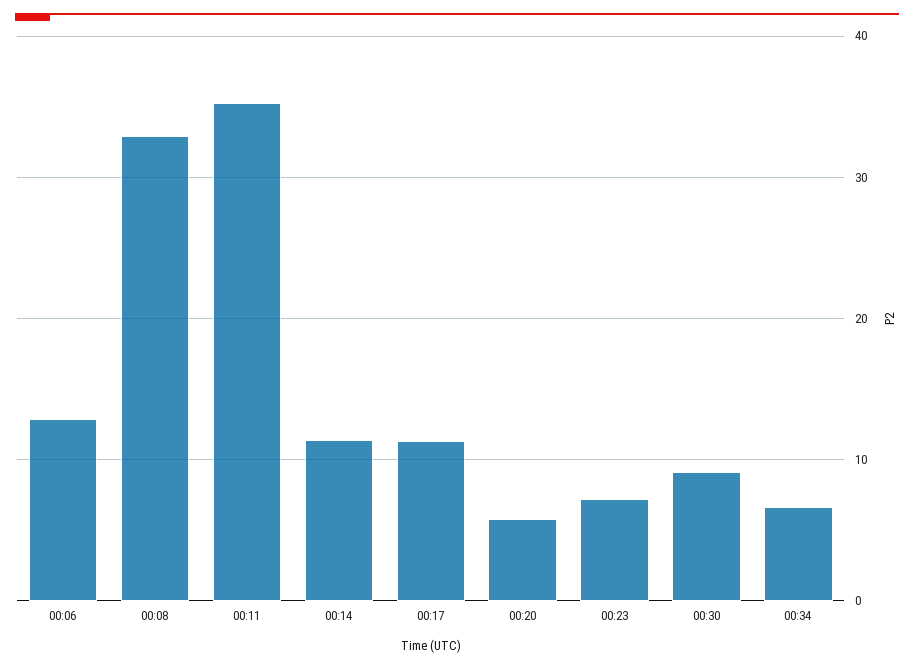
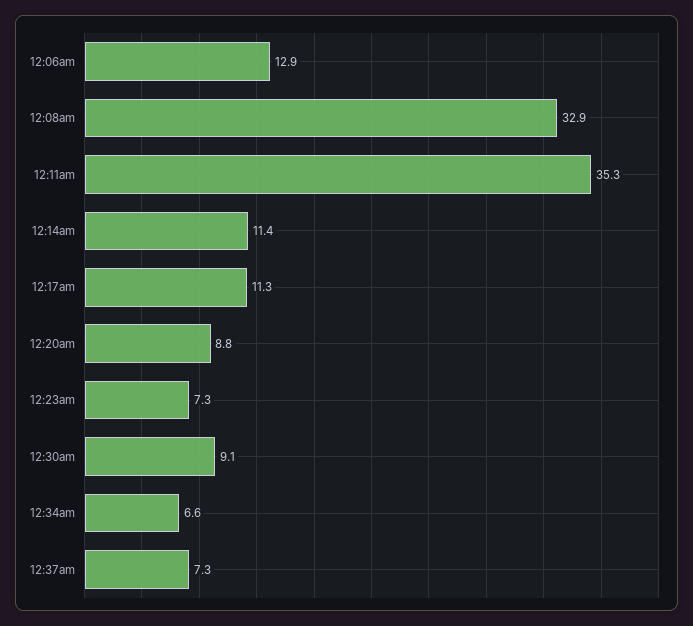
00:20: 6 -> 8.8
12:37am: none -> 7.3

